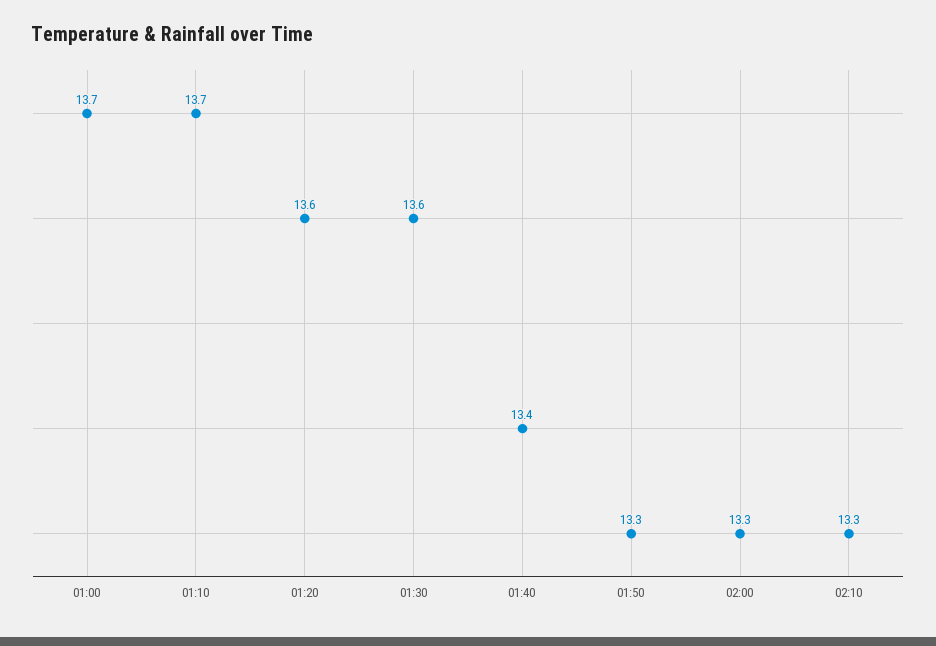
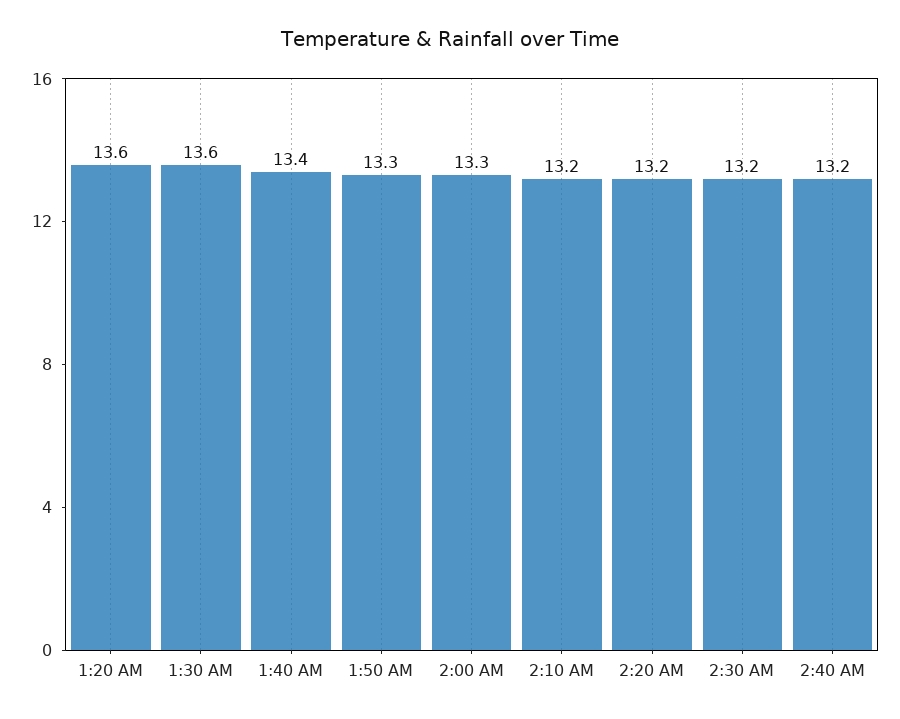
01:00: 13.7 -> none
01:10: 13.7 -> none
02:10: 13.3 -> 13.2
2:20 AM: none -> 13.2
2:30 AM: none -> 13.2
2:40 AM: none -> 13.2

